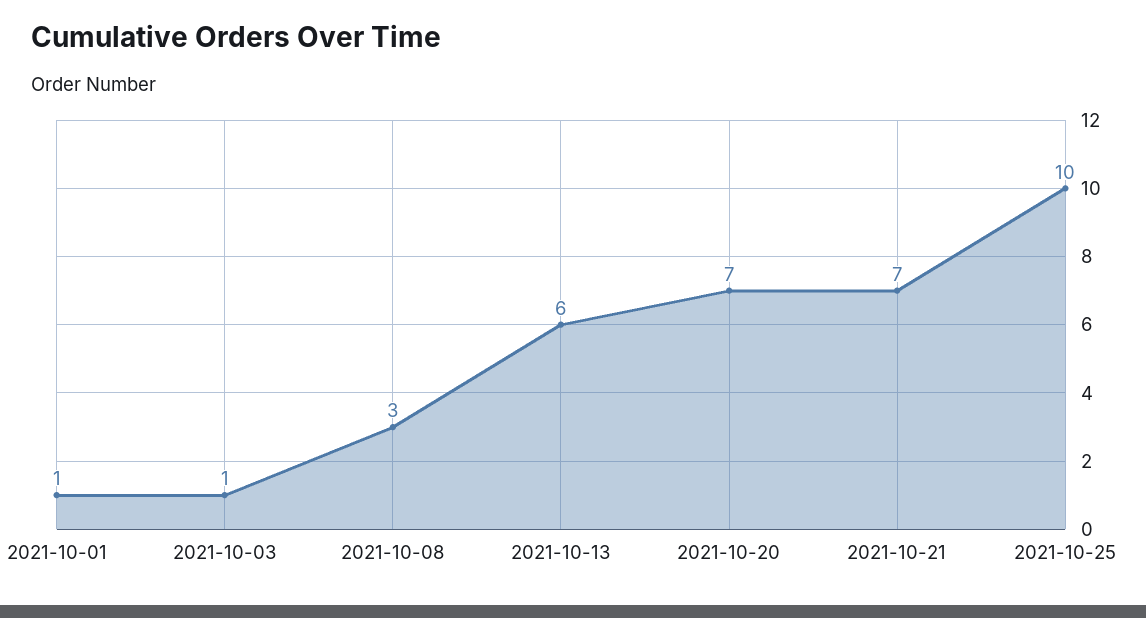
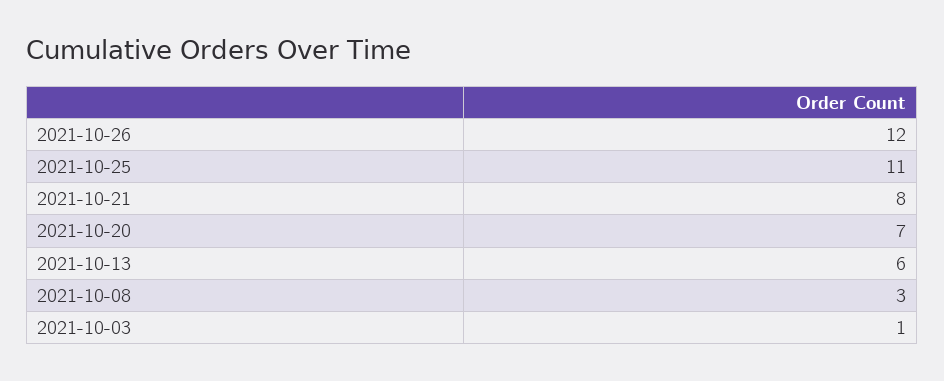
2021-10-01: 1 -> none
2021-10-21: 7 -> 8
2021-10-25: 10 -> 11
2021-10-26: none -> 12

